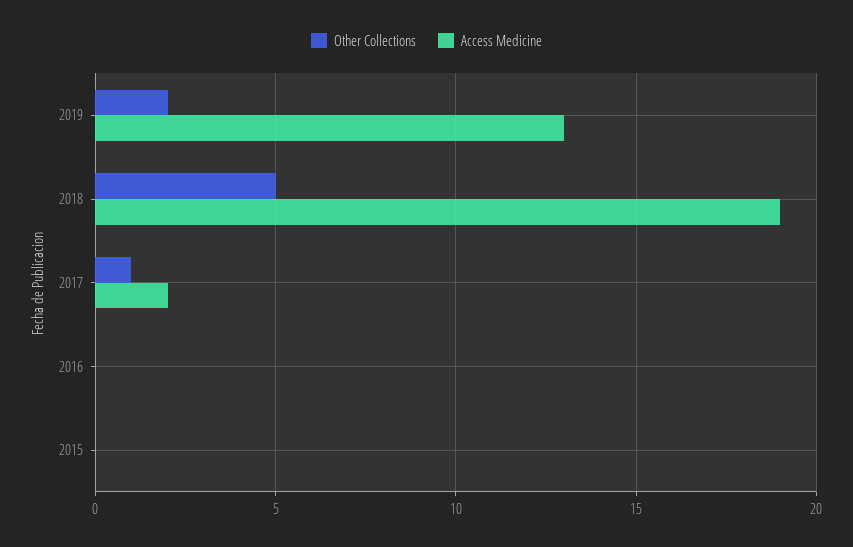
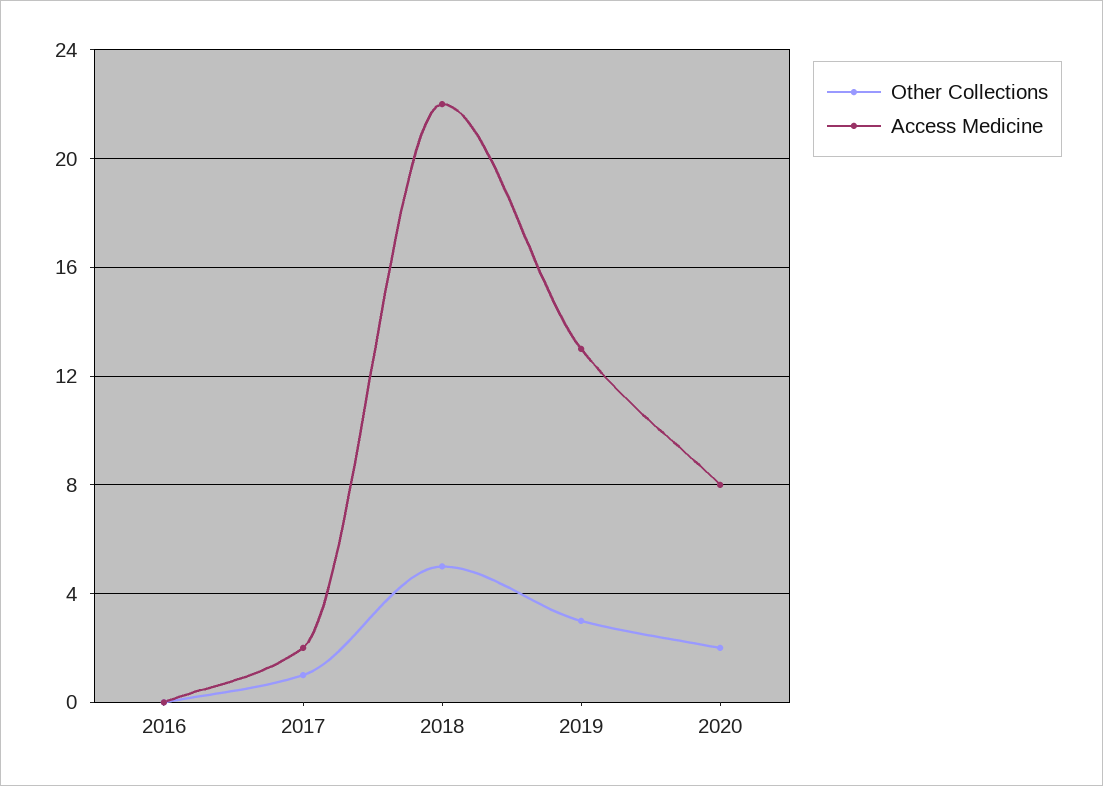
Other Collections, 2019: 2 -> 3
Access Medicine, 2018: 19 -> 22
Other Collections, 2015: 0 -> none
Access Medicine, 2015: 0 -> none
Other Collections, 2020: none -> 2
Access Medicine, 2020: none -> 8

